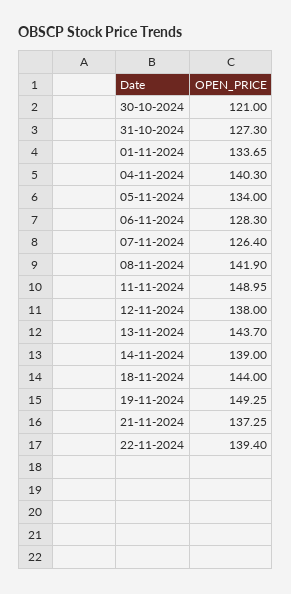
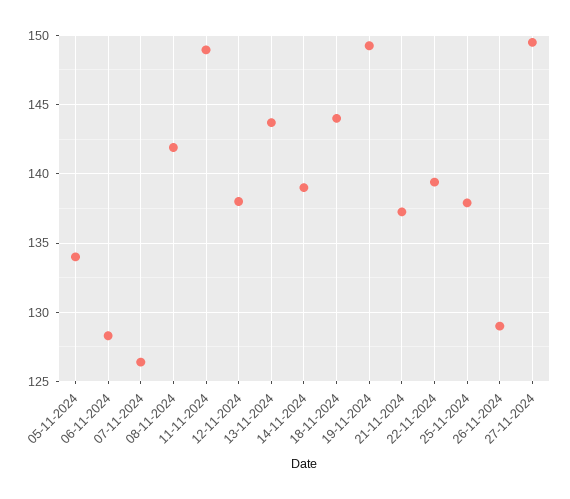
30-10-2024: 121 -> none
31-10-2024: 127.3 -> none
01-11-2024: 133.65 -> none
04-11-2024: 140.3 -> none
25-11-2024: none -> 138
26-11-2024: none -> 129
27-11-2024: none -> 149.5

